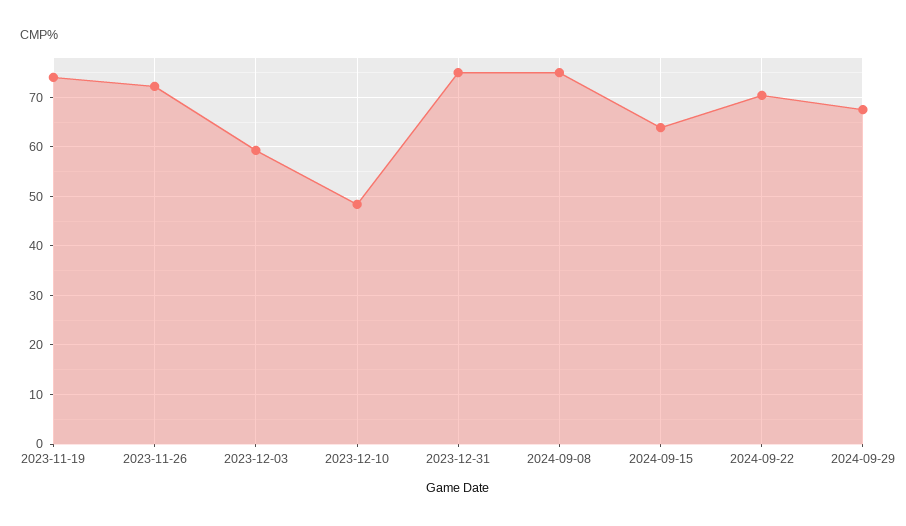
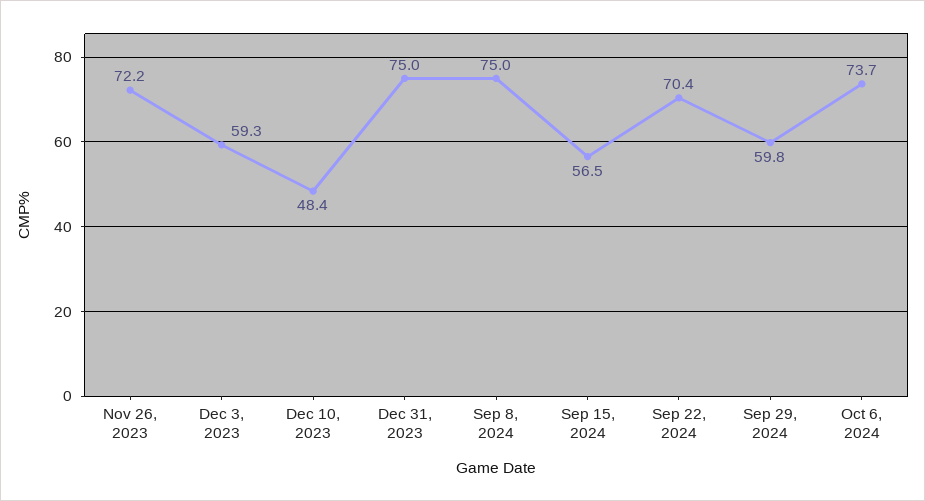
2023-11-19: 74 -> none
2024-09-15: 64 -> 56.5
2024-09-29: 68 -> 59.8
Oct 6, 2024: none -> 73.7

